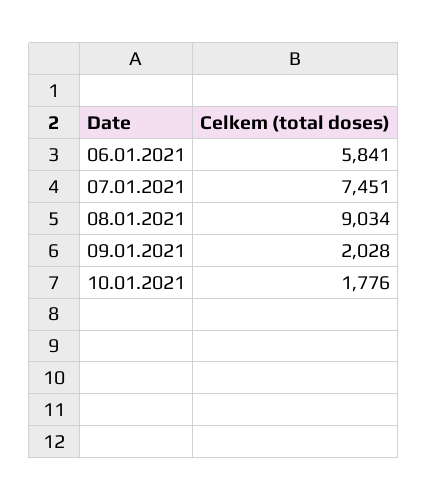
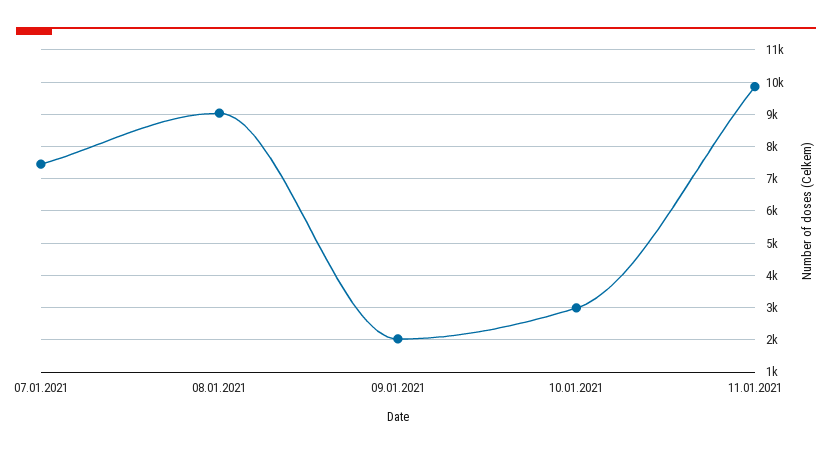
06.01.2021: 5841 -> none
10.01.2021: 1776 -> 3000
11.01.2021: none -> 9800

